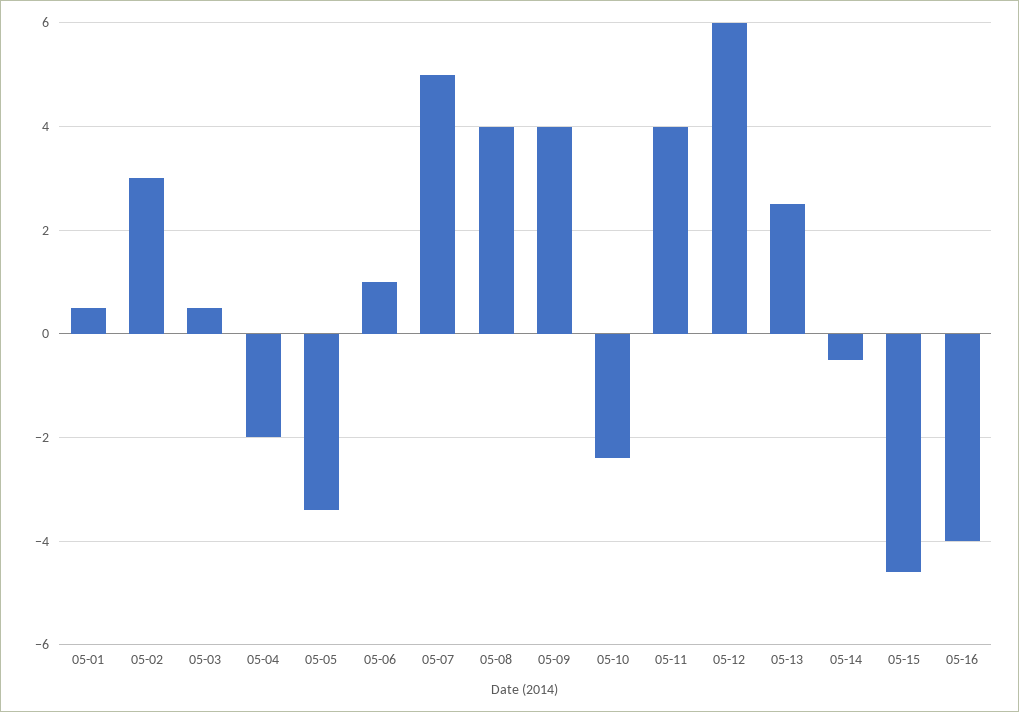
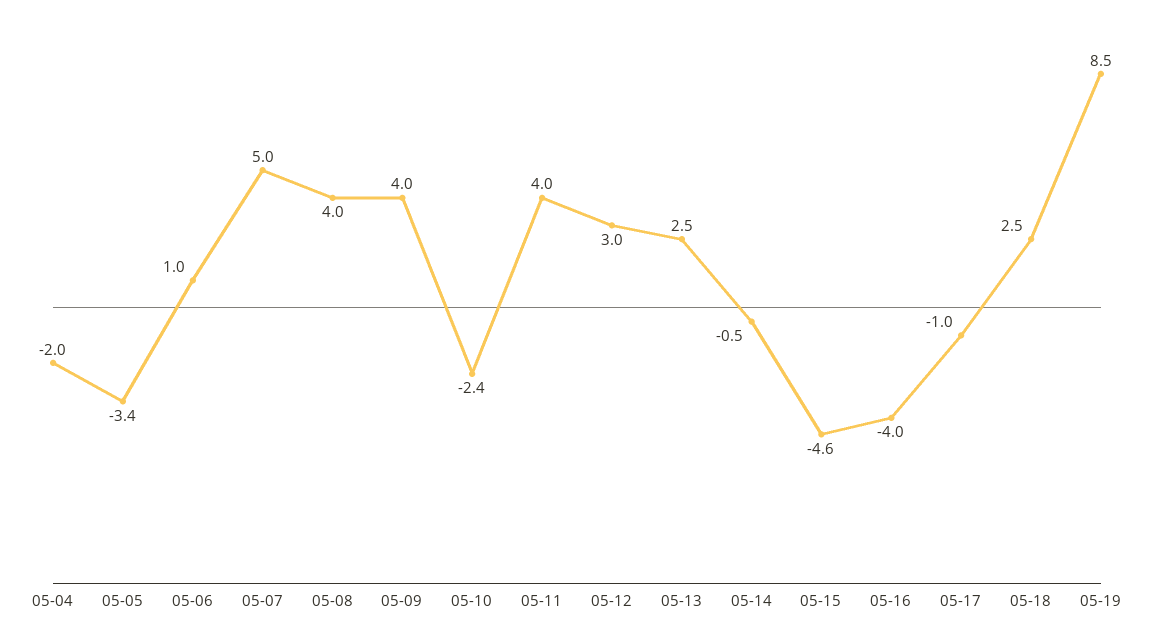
05-01: 0.5 -> none
05-02: 3 -> none
05-03: 0.5 -> none
05-12: 6 -> 3
05-17: none -> -1
05-18: none -> 2.5
05-19: none -> 8.5

